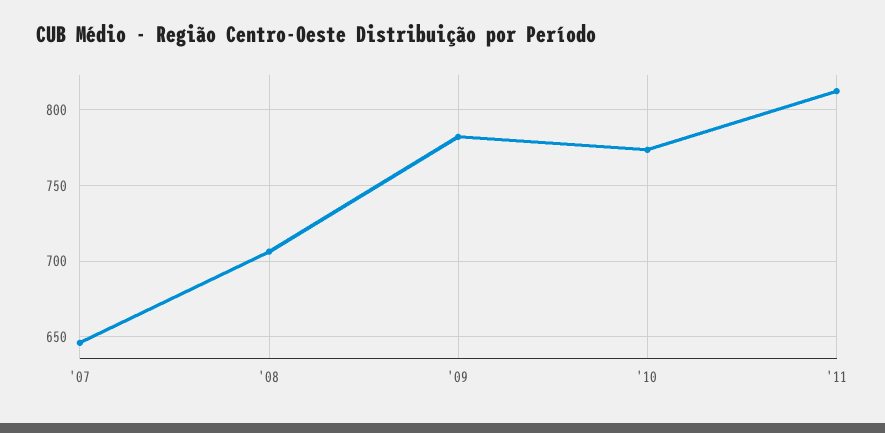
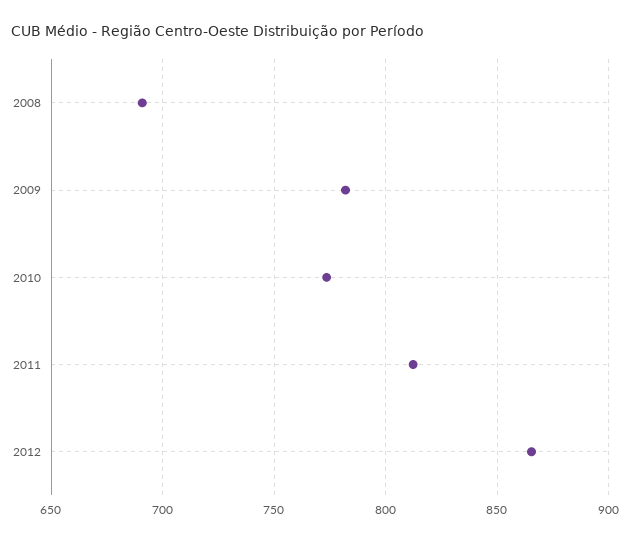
'07: 645 -> none
'08: 705 -> 690
2012: none -> 865

